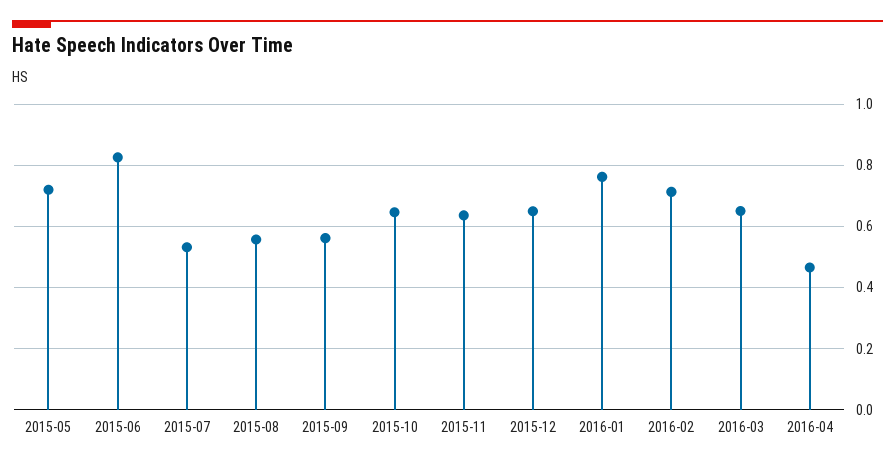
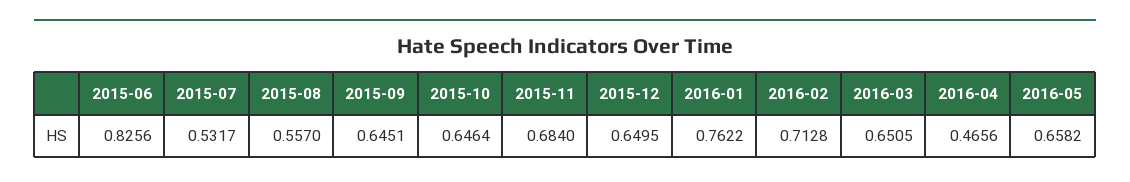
2015-05: 0.72 -> none
2015-09: 0.56 -> 0.6451
2015-11: 0.64 -> 0.684
2016-05: none -> 0.6582

